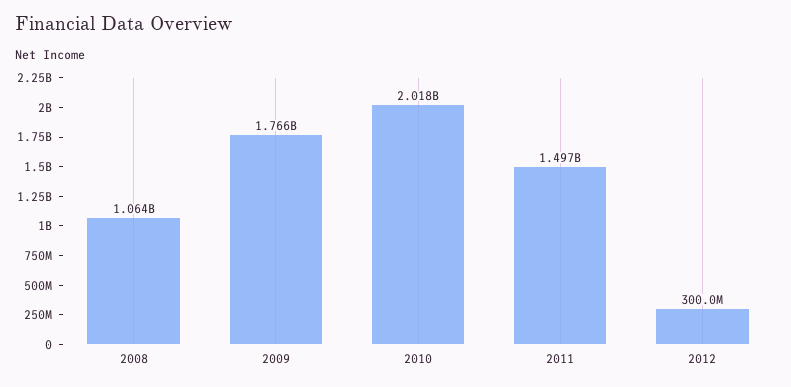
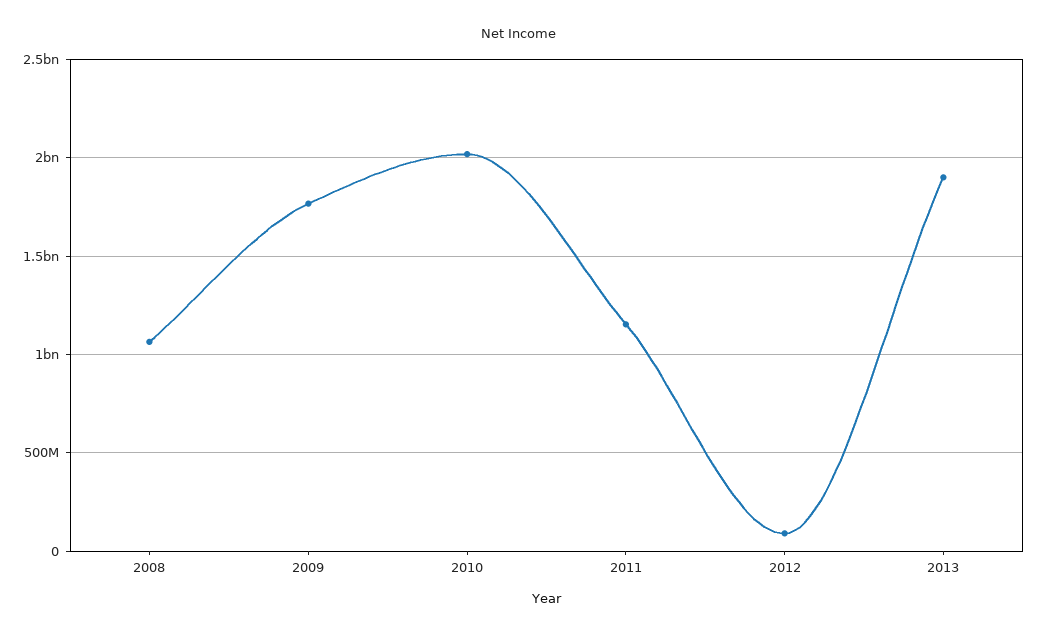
2011: 1497000000 -> 1150000000
2012: 300000000 -> 100000000
2013: none -> 1900000000

